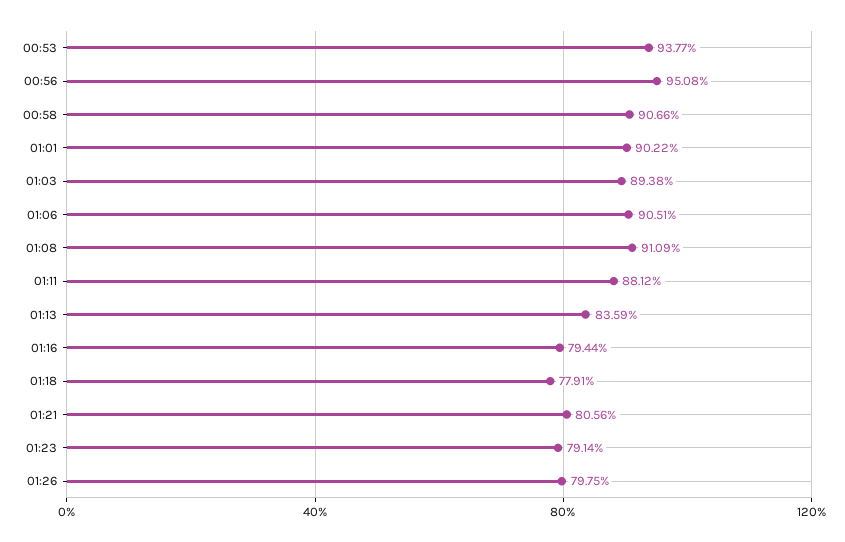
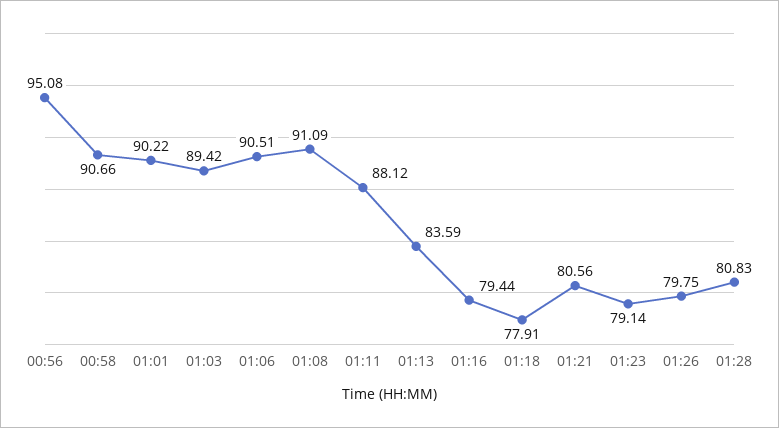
00:53: 93.77 -> none
01:03: 89.38 -> 89.42
01:28: none -> 80.83

